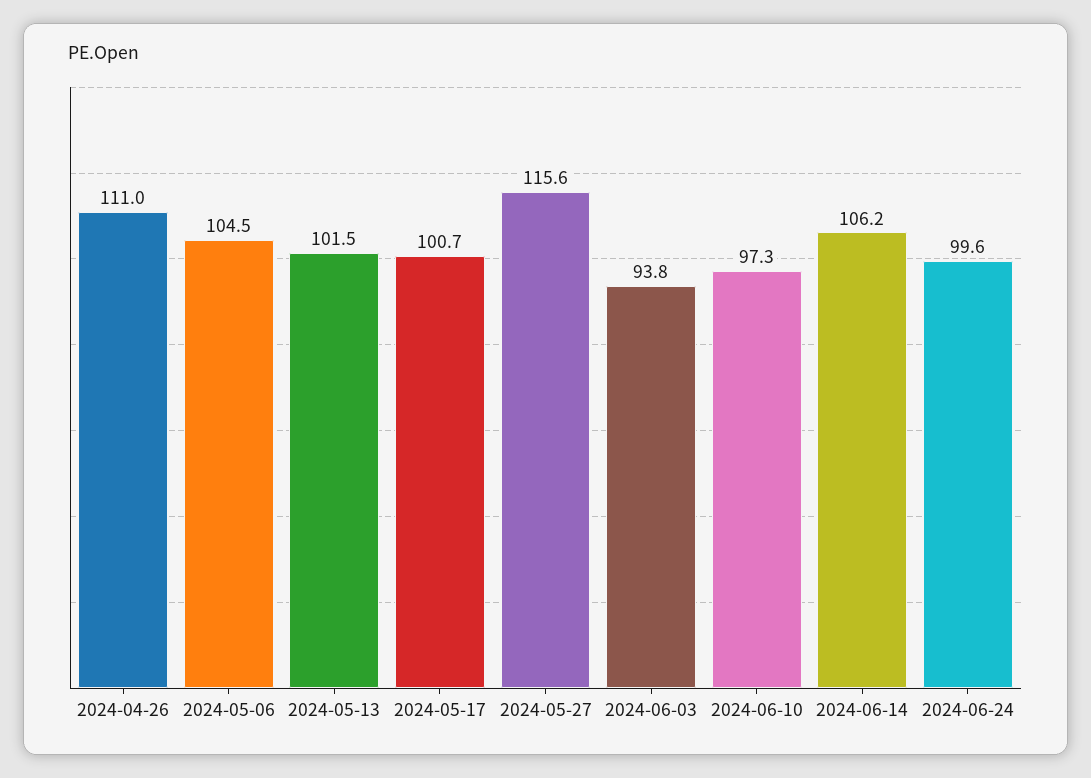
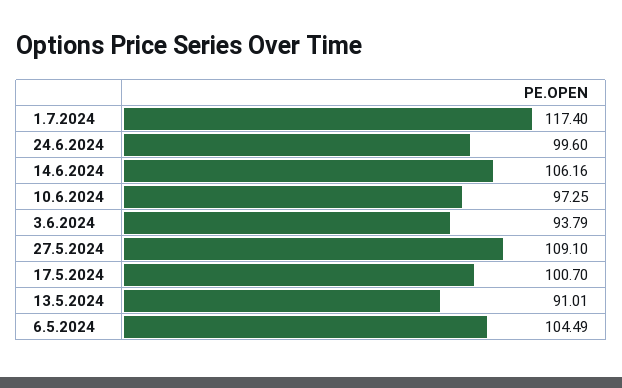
2024-04-26: 111 -> none
2024-05-13: 101.5 -> 91.01
2024-05-27: 115.6 -> 109.1
1.7.2024: none -> 117.4

